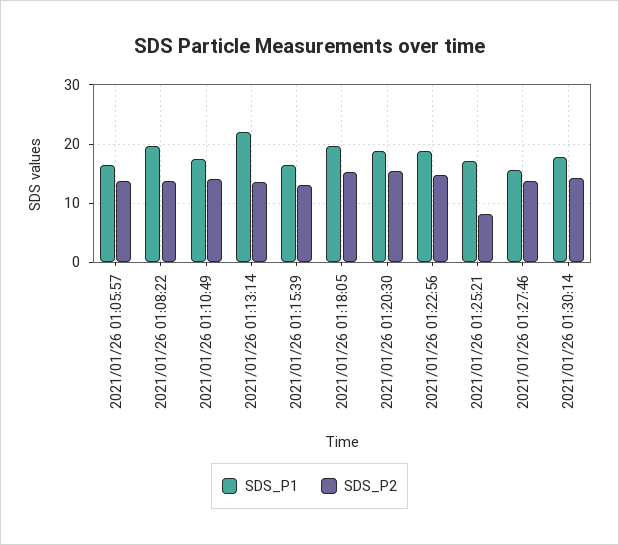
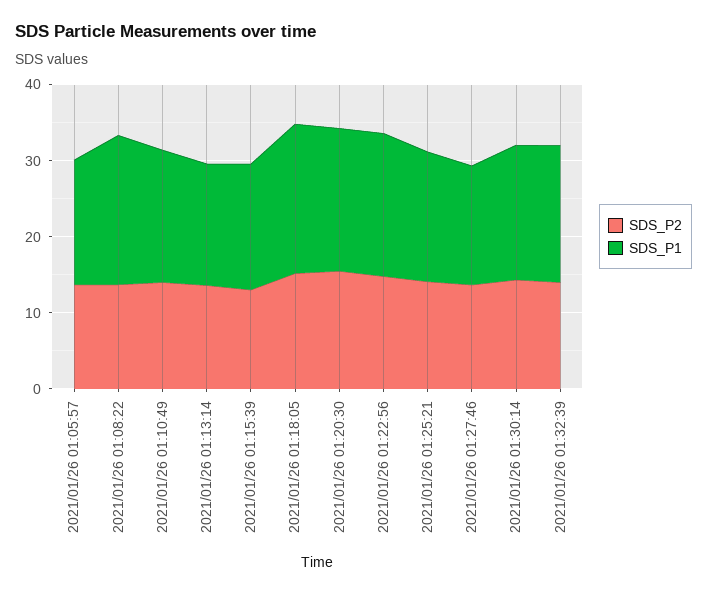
SDS_P1, 2021/01/26 01:13:14: 22 -> 16
SDS_P2, 2021/01/26 01:25:21: 8 -> 14
SDS_P2, 2021/01/26 01:32:39: none -> 14
SDS_P1, 2021/01/26 01:32:39: none -> 18

